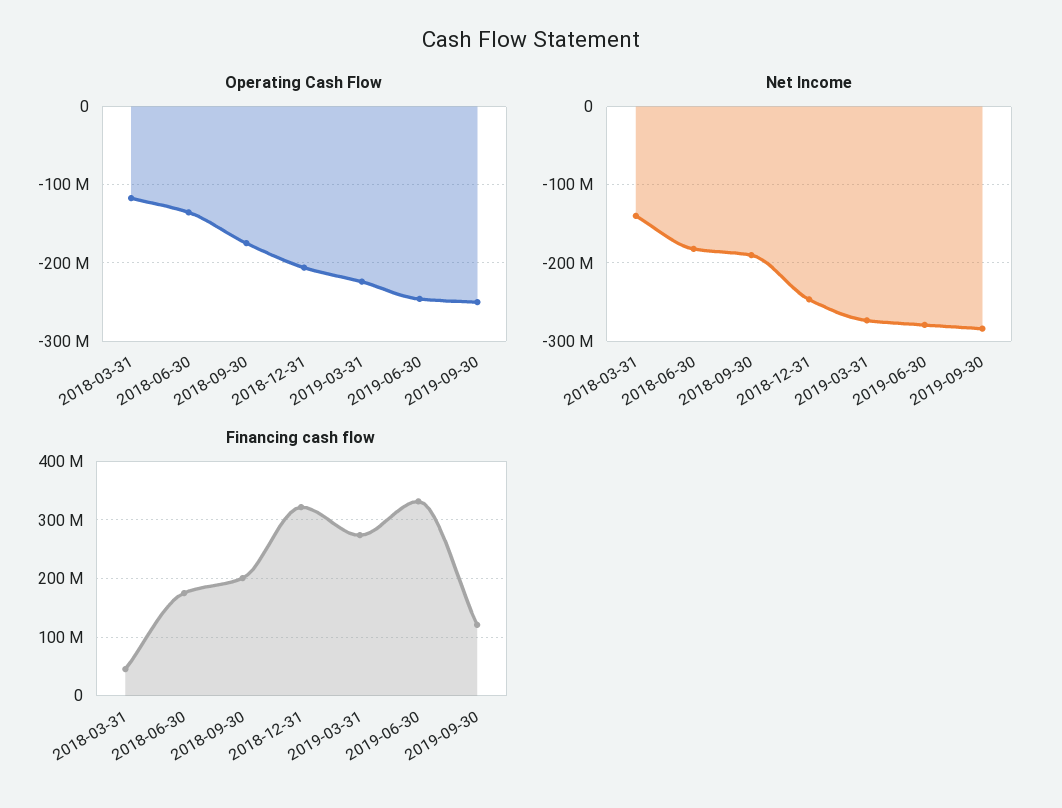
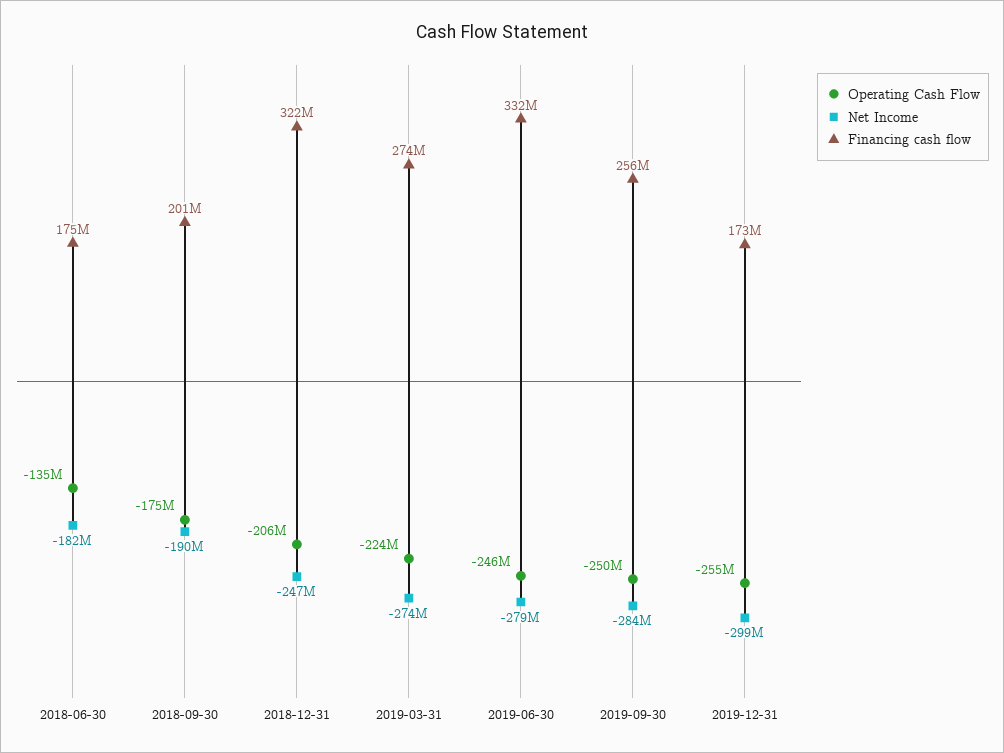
Operating Cash Flow, 2018-03-31: -120000000 -> none
Net Income, 2018-03-31: -140000000 -> none
Financing cash flow, 2018-03-31: 40000000 -> none
Financing cash flow, 2019-09-30: 120000000 -> 256000000
Operating Cash Flow, 2019-12-31: none -> -255000000
Net Income, 2019-12-31: none -> -299000000
Financing cash flow, 2019-12-31: none -> 173000000

